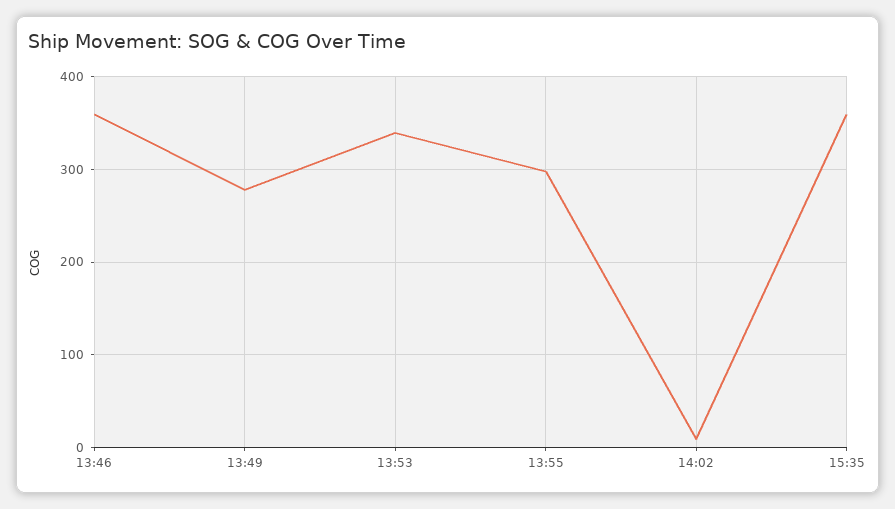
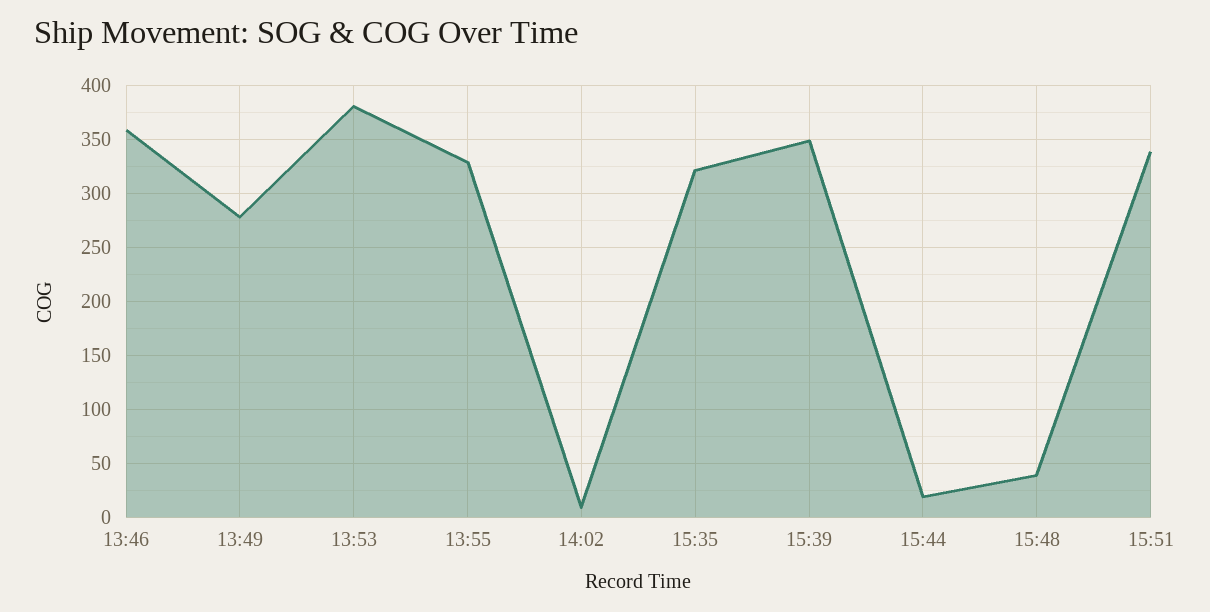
13:53: 340 -> 380
13:55: 300 -> 330
15:35: 360 -> 320
15:39: none -> 350
15:44: none -> 20
15:48: none -> 40
15:51: none -> 340

